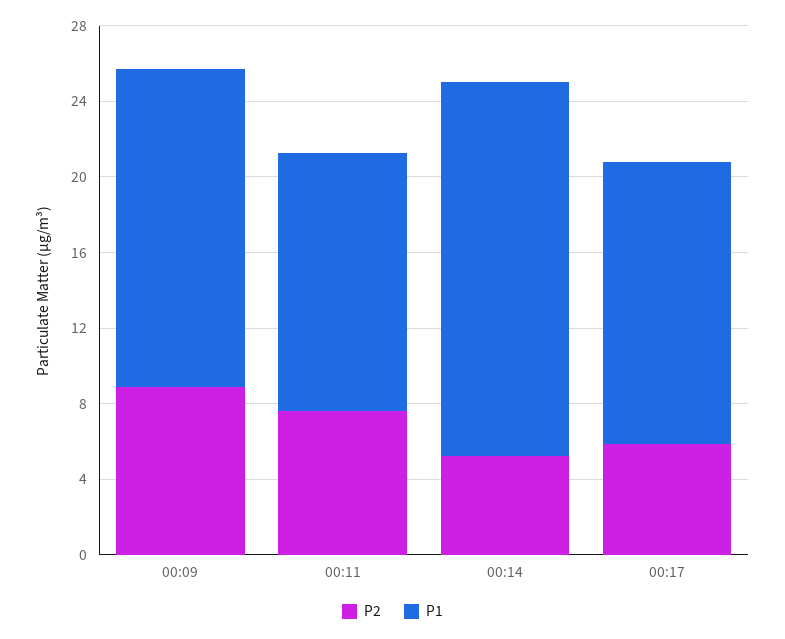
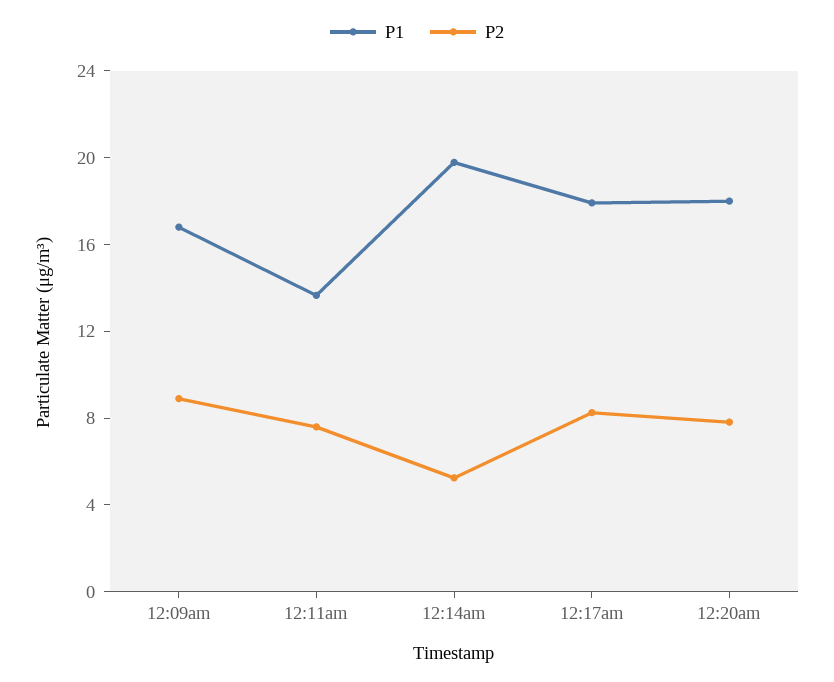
P2, 00:17: 6 -> 8
P1, 00:17: 15 -> 18
P1, 12:20am: none -> 18
P2, 12:20am: none -> 8

